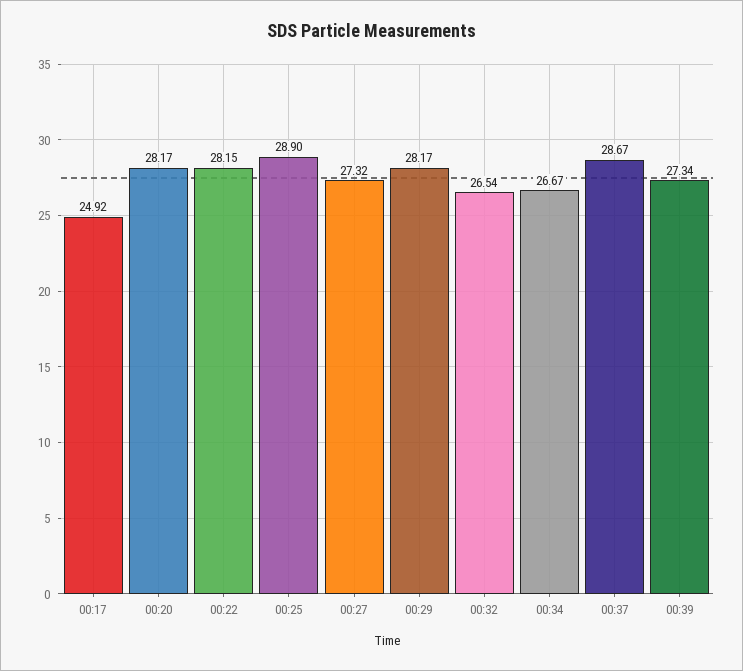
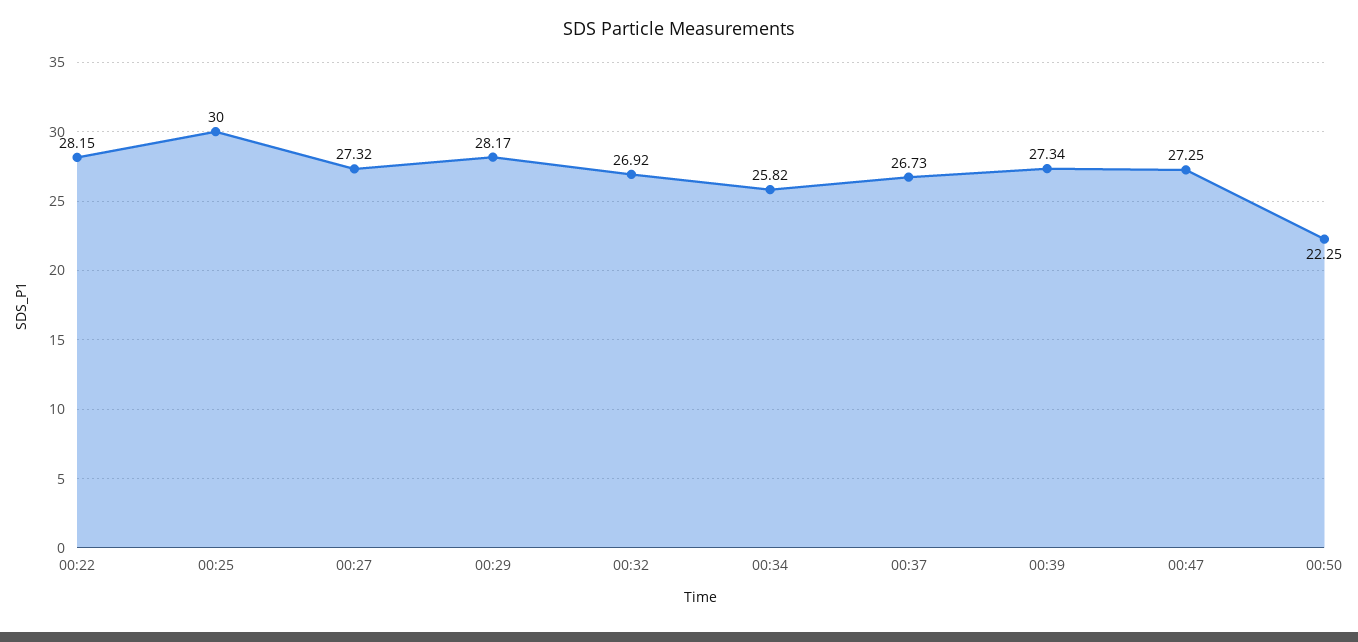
00:17: 24.92 -> none
00:20: 28.17 -> none
00:25: 28.9 -> 30
00:32: 26.54 -> 26.92
00:34: 26.67 -> 25.82
00:37: 28.67 -> 26.73
00:47: none -> 27.25
00:50: none -> 22.25

